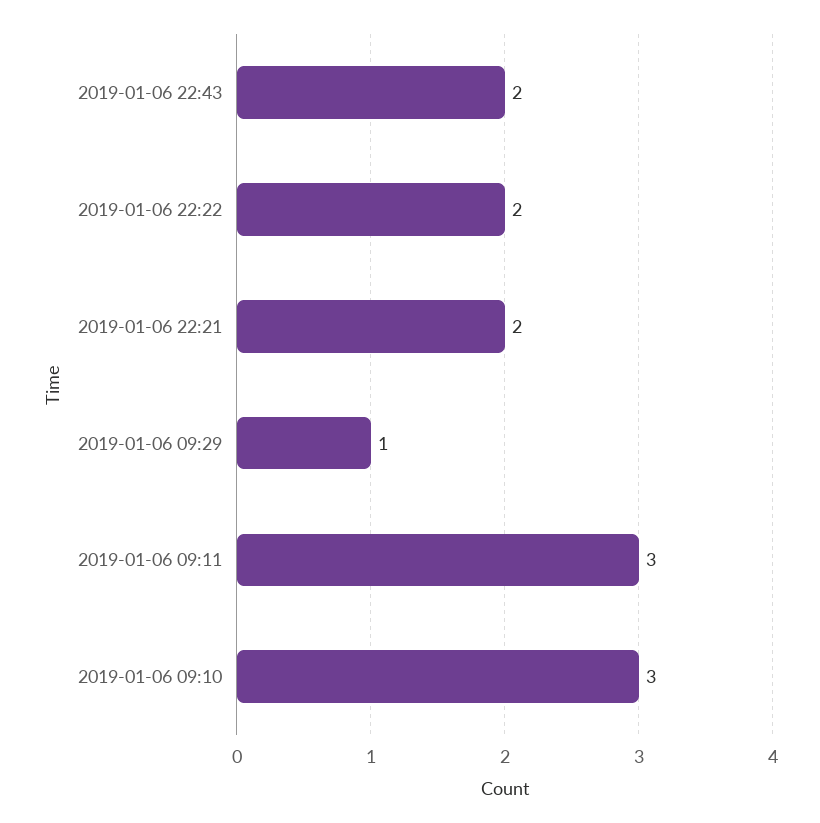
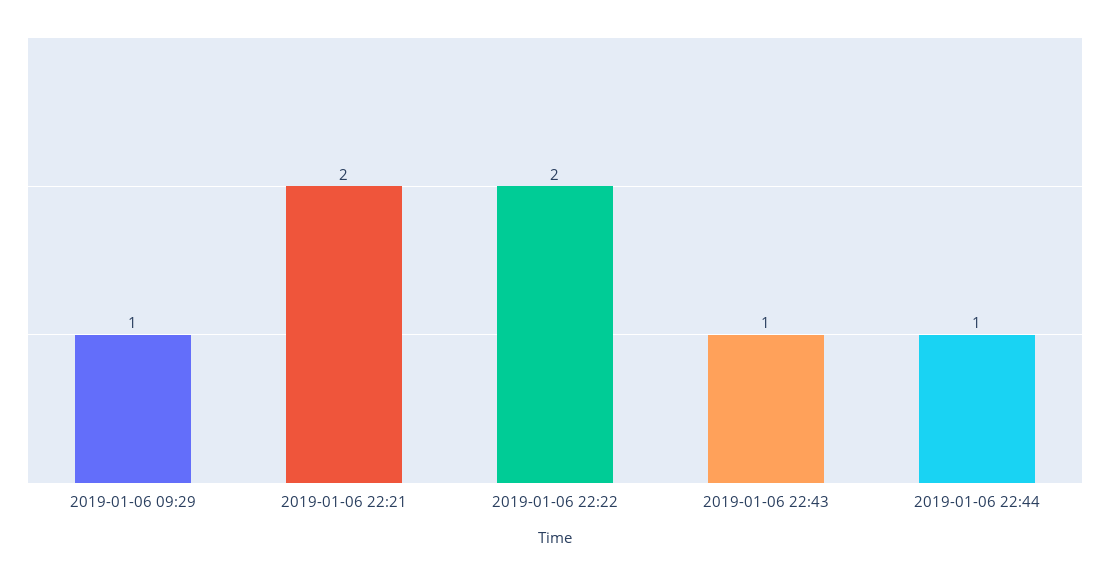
2019-01-06 22:43: 2 -> 1
2019-01-06 09:11: 3 -> none
2019-01-06 09:10: 3 -> none
2019-01-06 22:44: none -> 1

